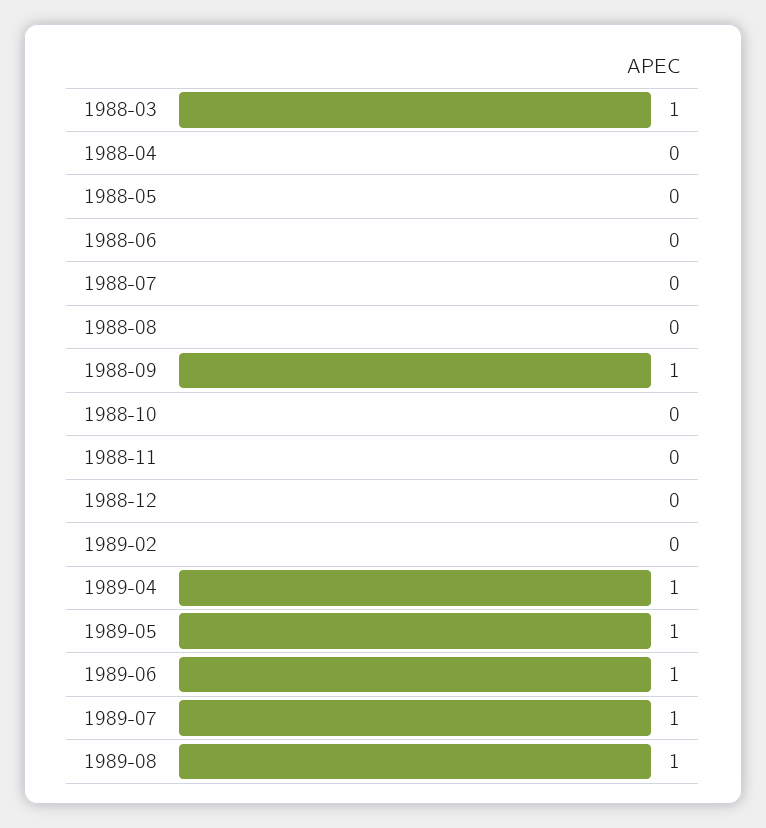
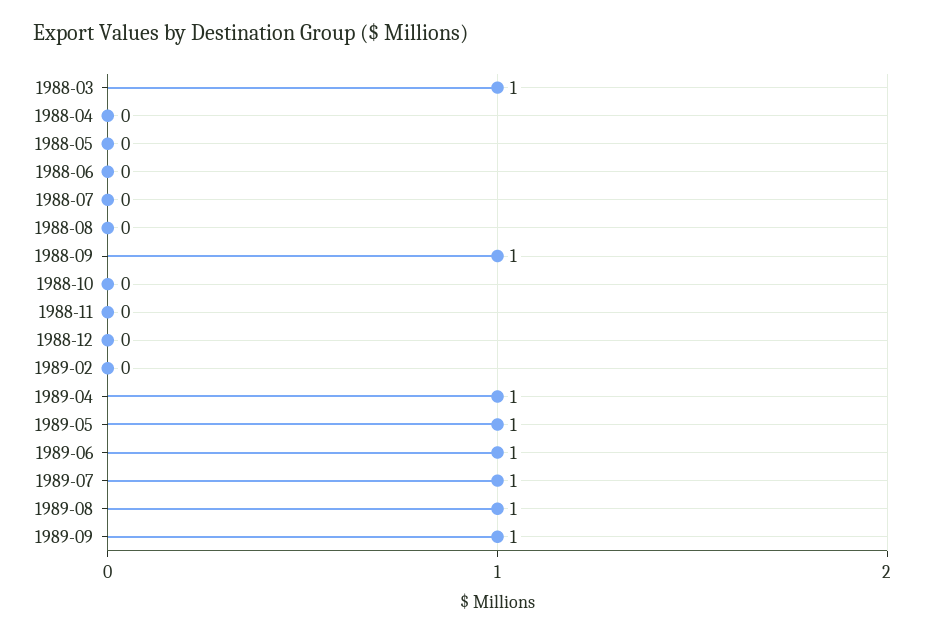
1989-09: none -> 1

